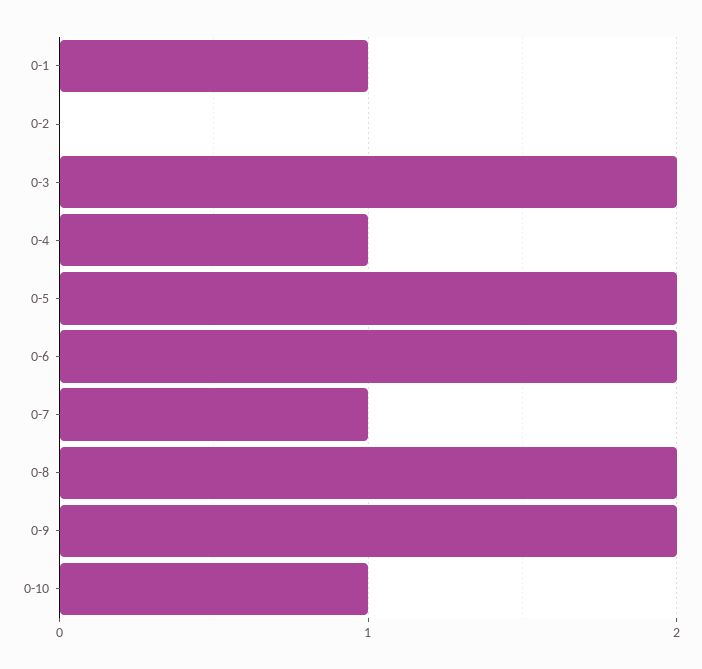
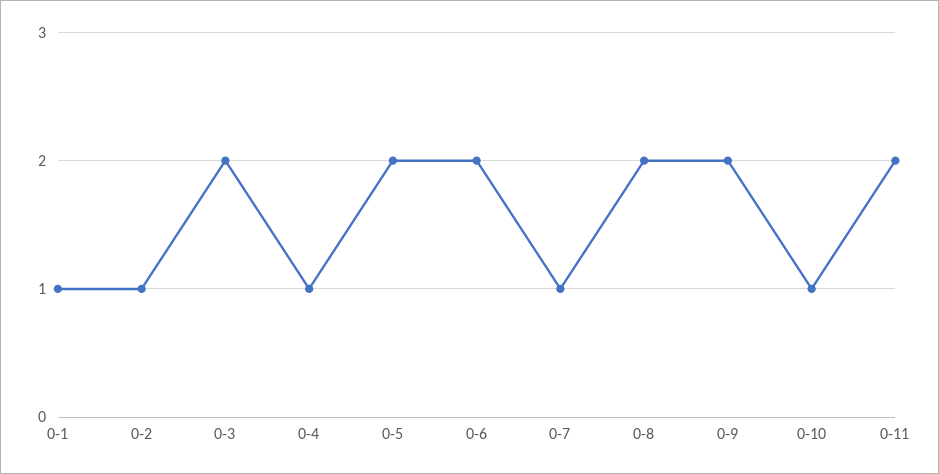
0-2: 0 -> 1
0-11: none -> 2

